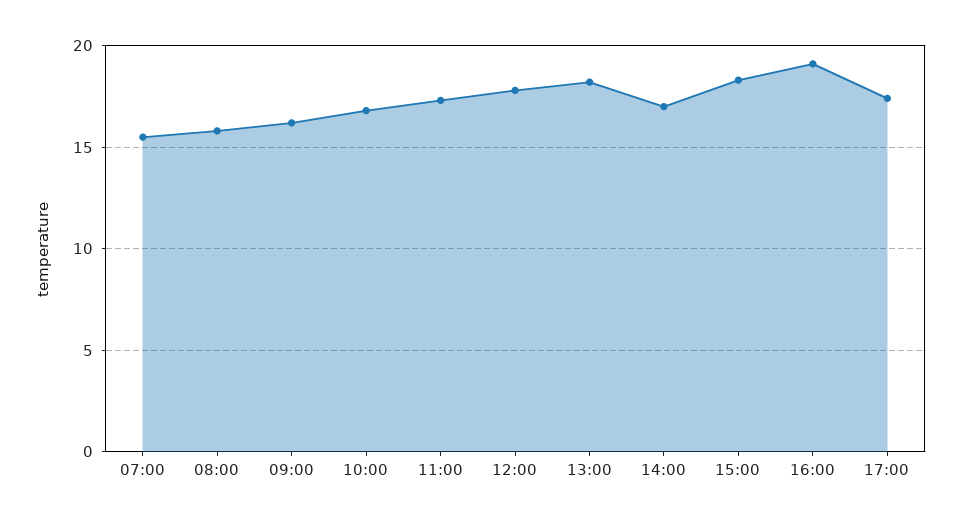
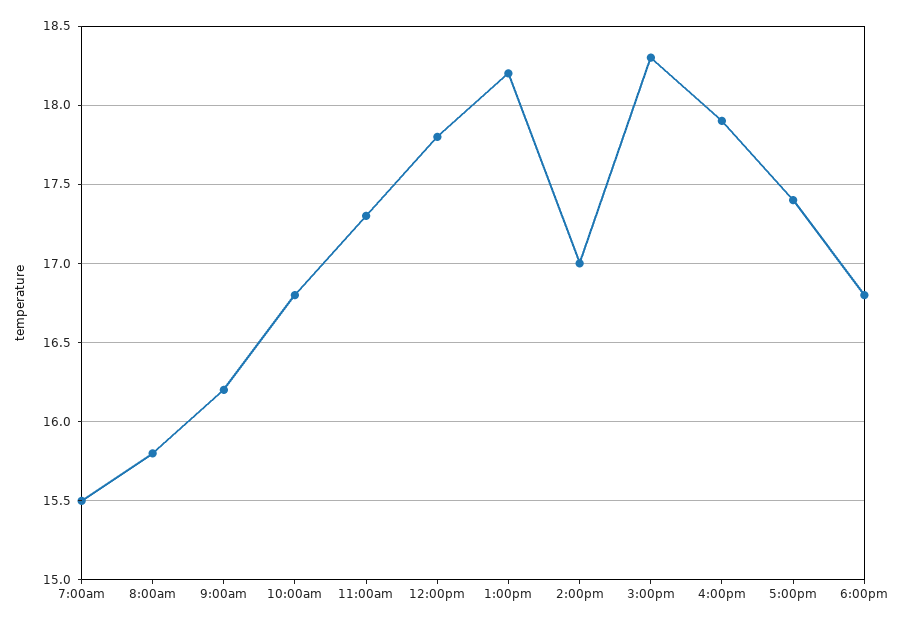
16:00: 19 -> 17.9
6:00pm: none -> 16.8

